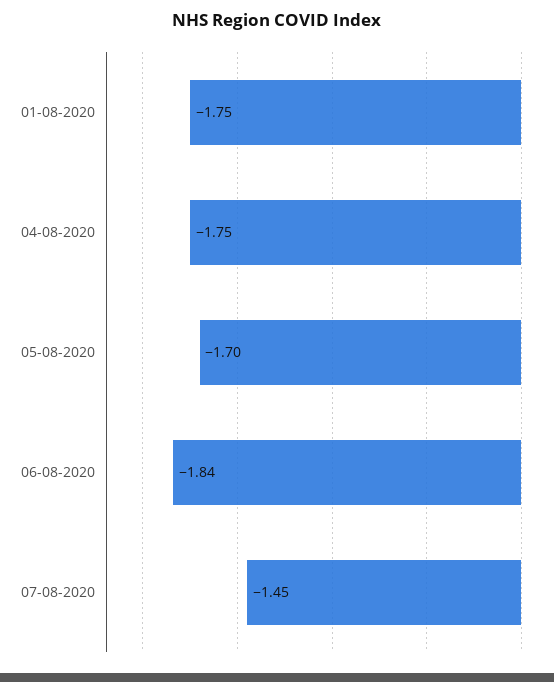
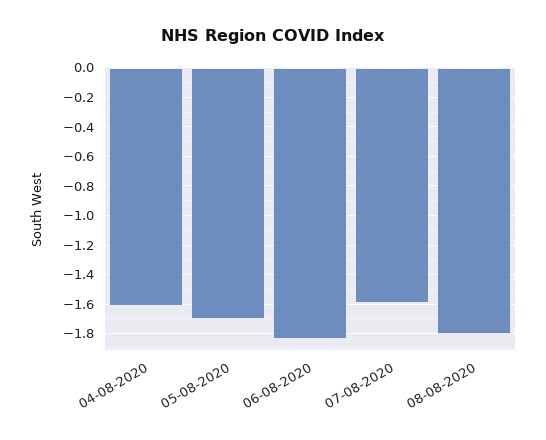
01-08-2020: -1.75 -> none
04-08-2020: -1.75 -> -1.6
07-08-2020: -1.45 -> -1.6
08-08-2020: none -> -1.8

